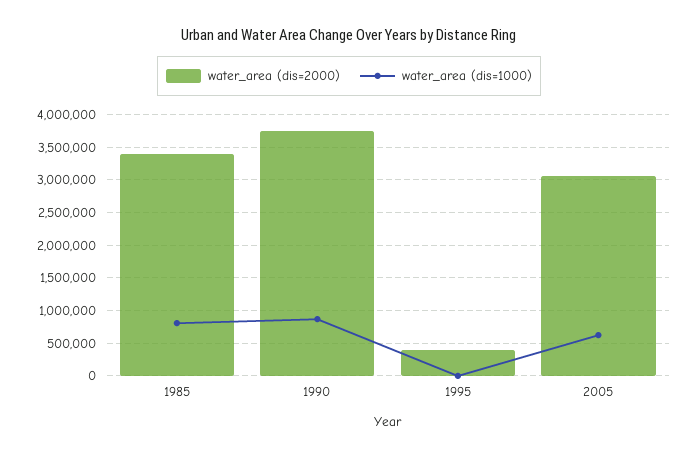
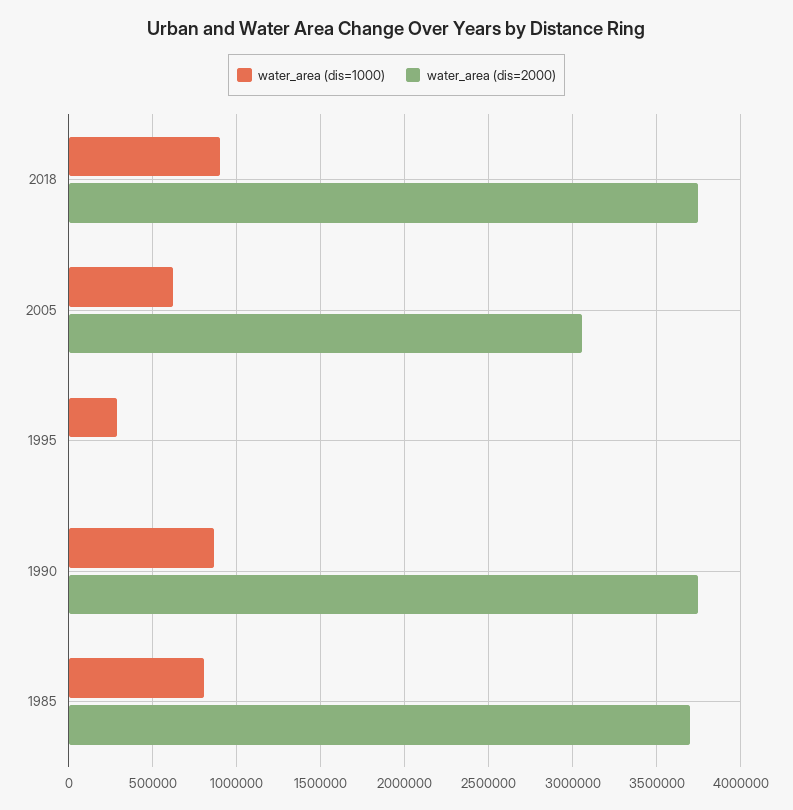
water_area (dis=2000), 1985: 3400000 -> 3700000
water_area (dis=2000), 1995: 400000 -> 0
water_area (dis=1000), 1995: 0 -> 300000
water_area (dis=1000), 2018: none -> 900000
water_area (dis=2000), 2018: none -> 3750000

